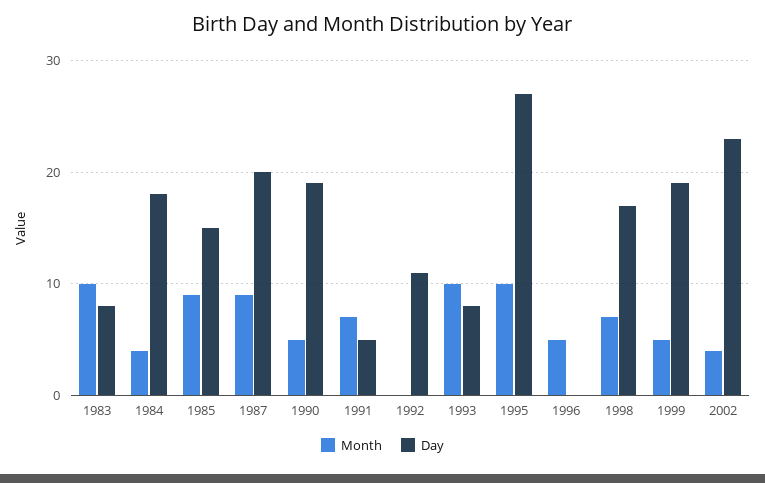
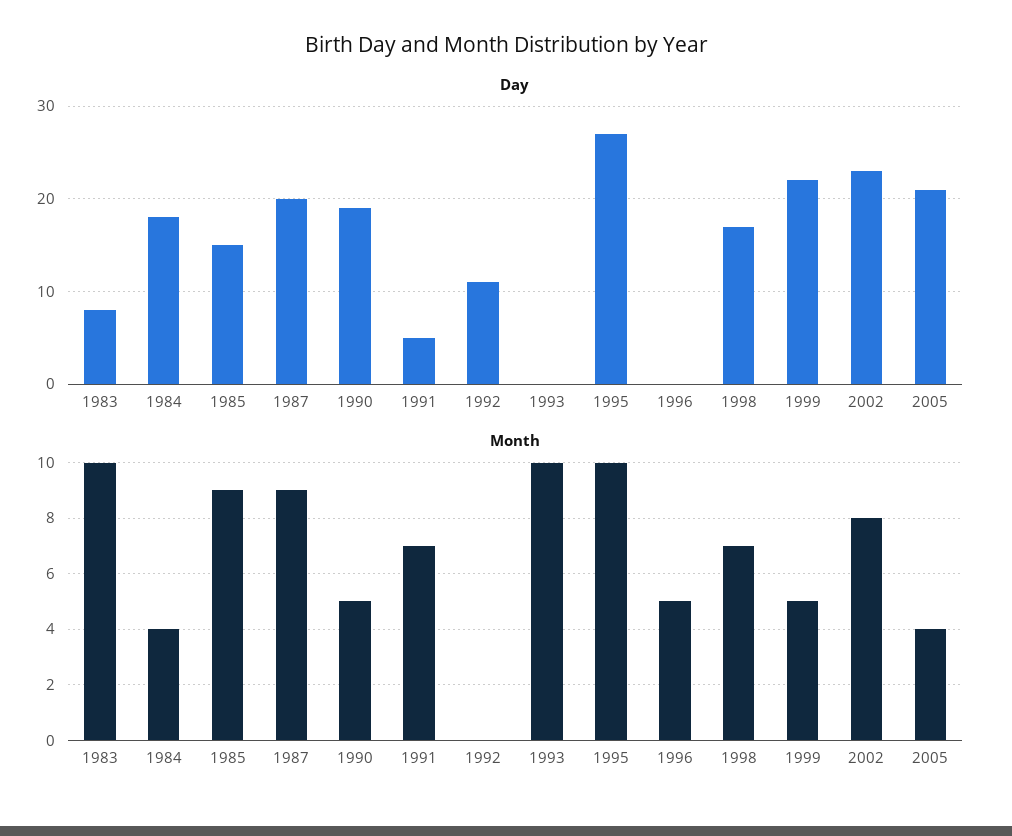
Day, 1993: 8 -> 0
Day, 1999: 19 -> 22
Month, 2002: 4 -> 8
Day, 2005: none -> 21
Month, 2005: none -> 4

